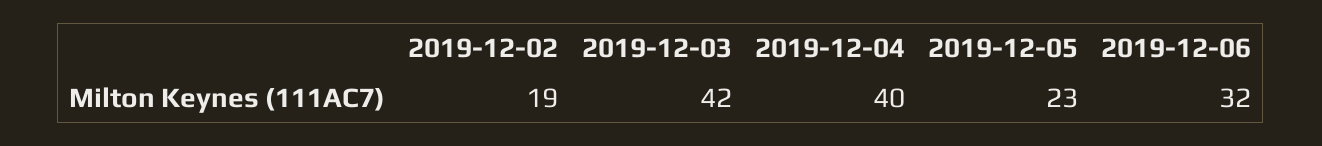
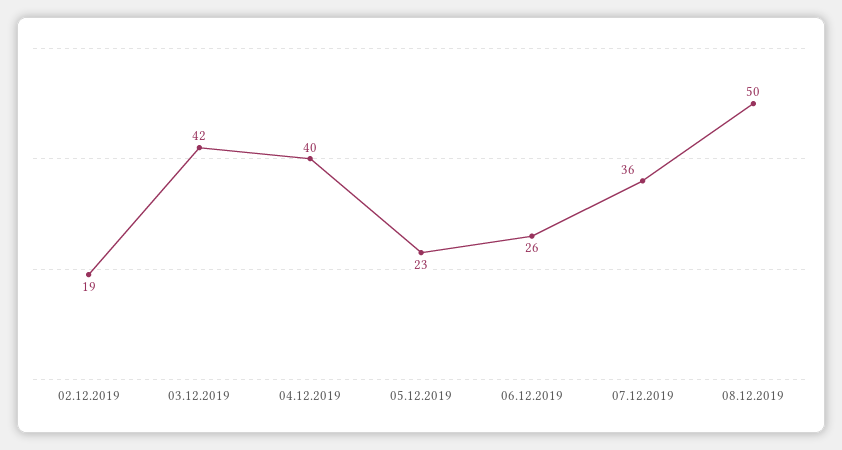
2019-12-06: 32 -> 26
07.12.2019: none -> 36
08.12.2019: none -> 50

